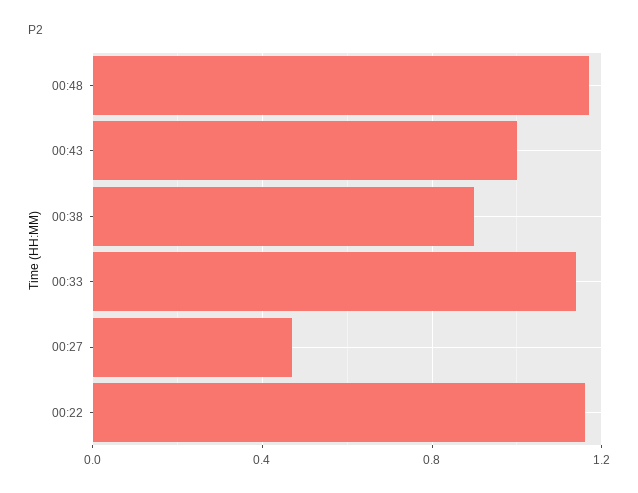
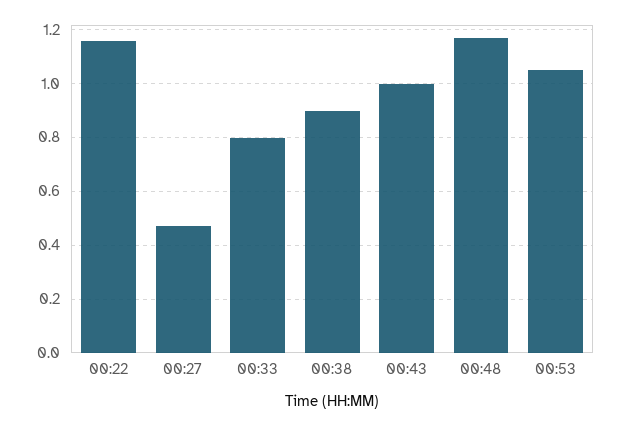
00:33: 1.15 -> 0.8
00:53: none -> 1.05

